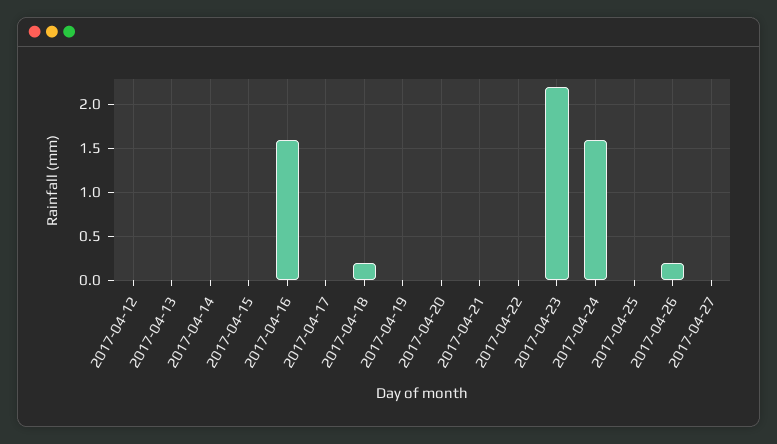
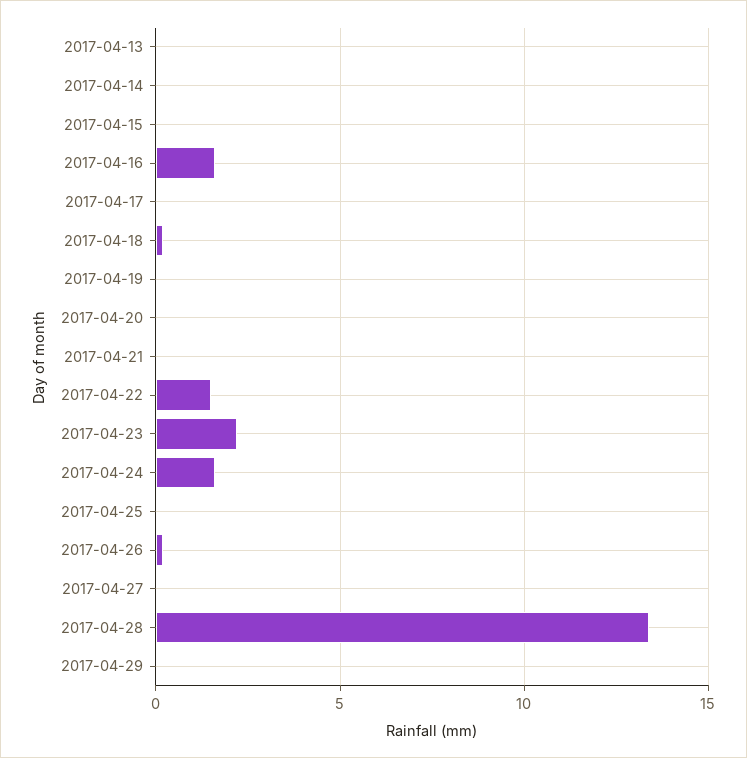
2017-04-12: 0 -> none
2017-04-22: 0 -> 1.5
2017-04-28: none -> 13.5
2017-04-29: none -> 0

